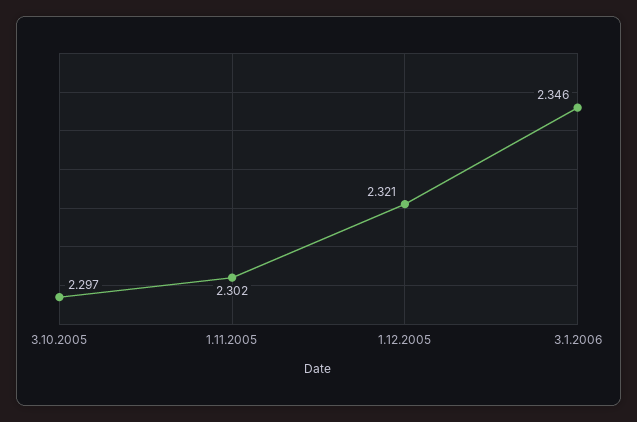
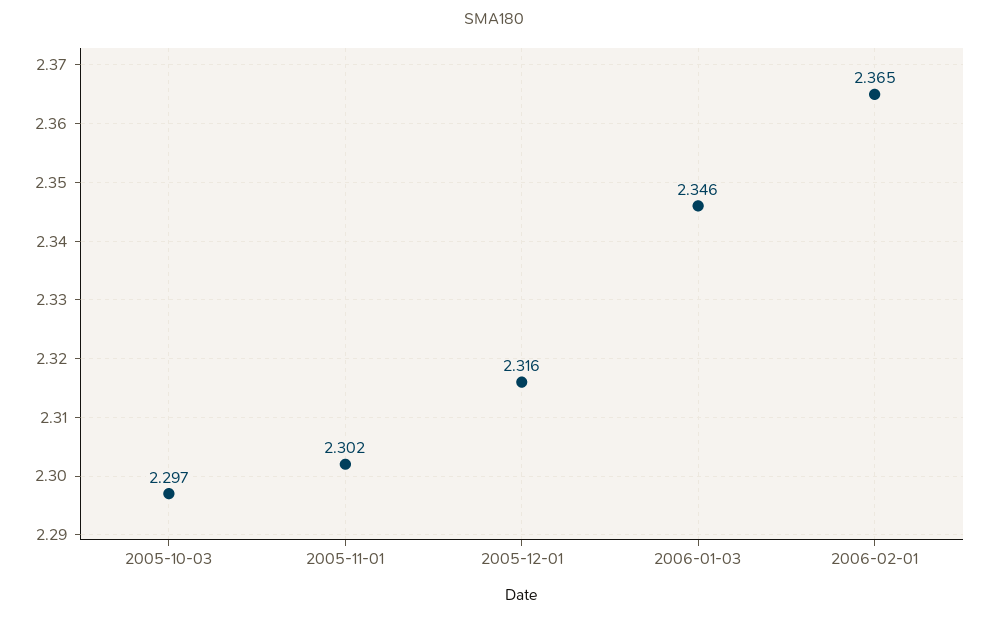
1.12.2005: 2.321 -> 2.316
2006-02-01: none -> 2.365

